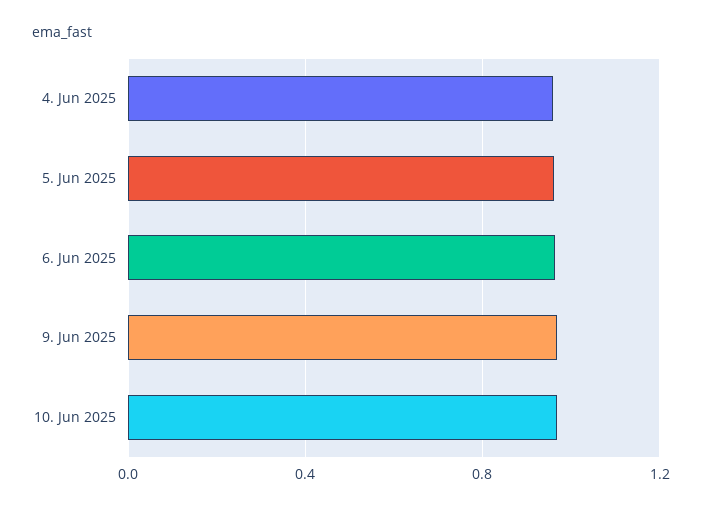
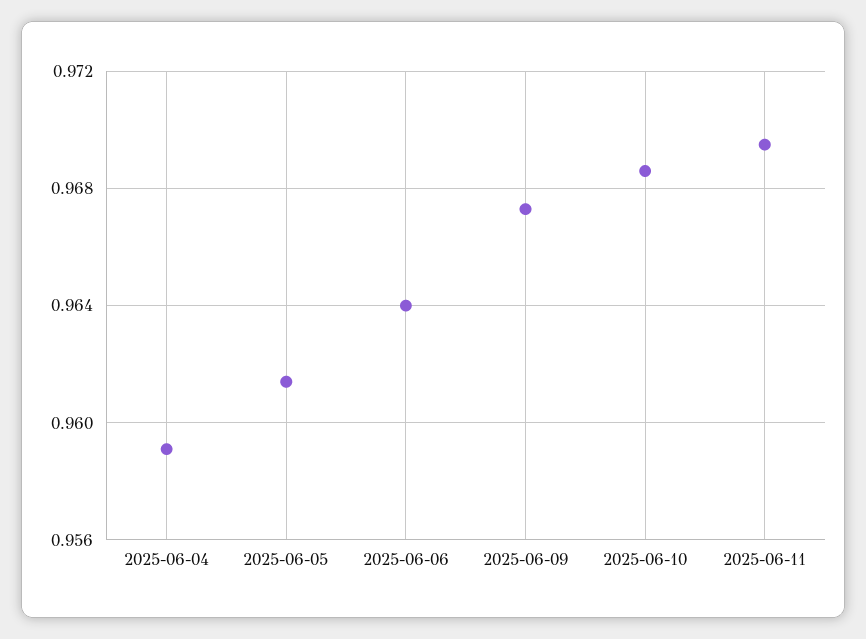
2025-06-11: none -> 0.9695

